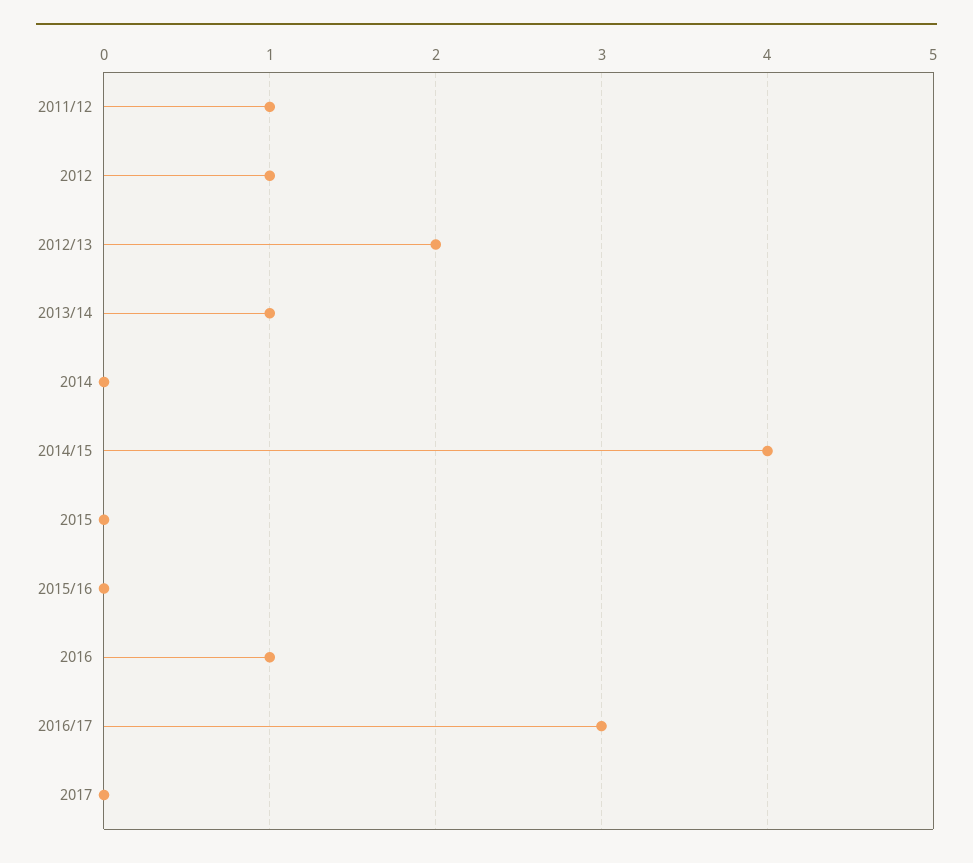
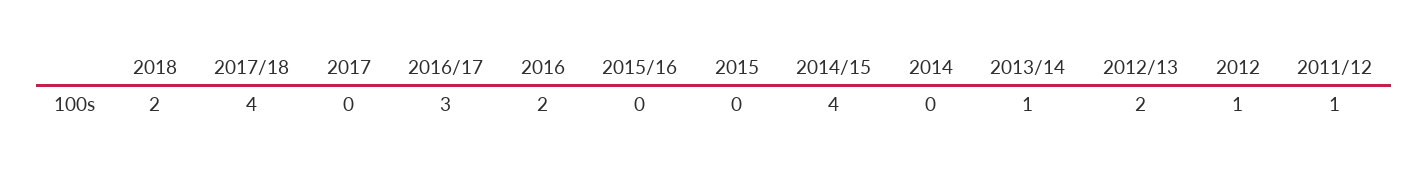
2016: 1 -> 2
2018: none -> 2
2017/18: none -> 4

